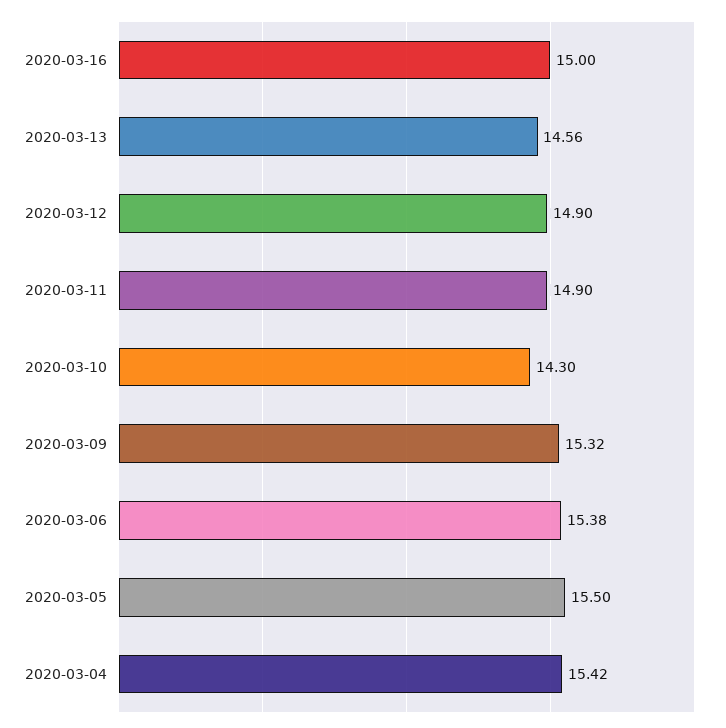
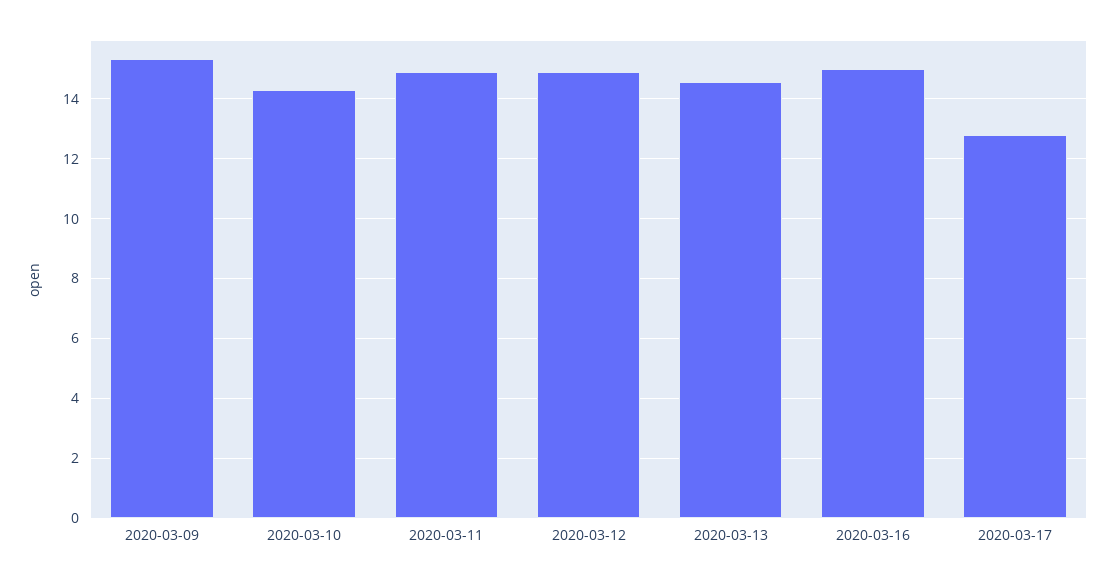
2020-03-06: 15.38 -> none
2020-03-05: 15.5 -> none
2020-03-04: 15.42 -> none
2020-03-17: none -> 12.75

